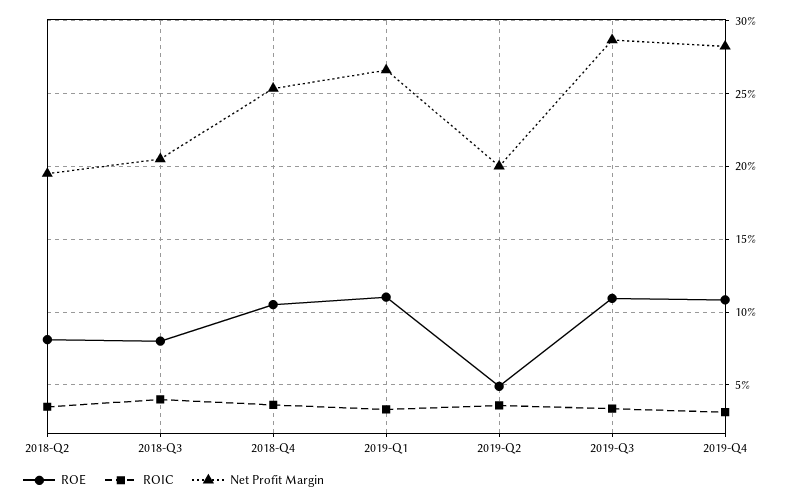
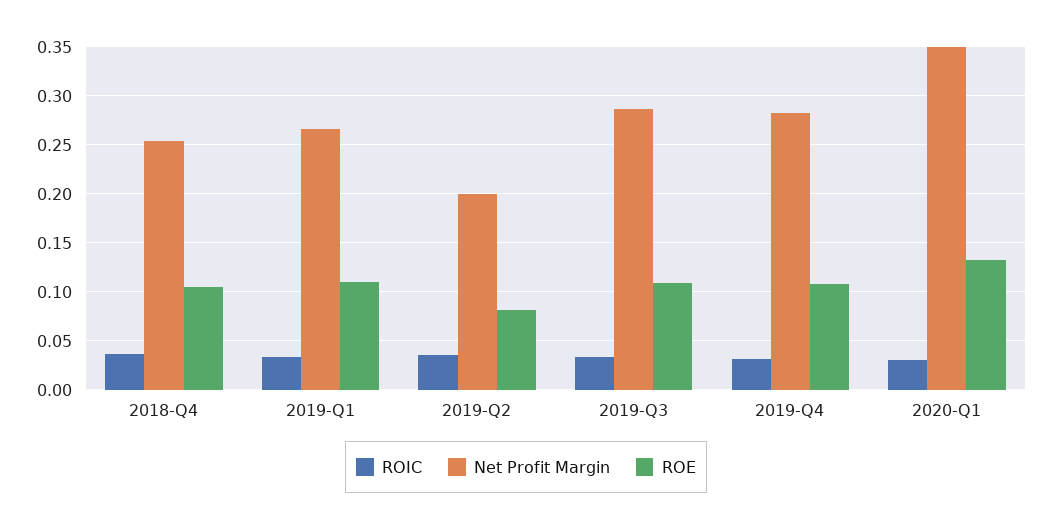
ROE, 2018-Q2: 0.08 -> none
ROIC, 2018-Q2: 0.035 -> none
Net Profit Margin, 2018-Q2: 0.195 -> none
ROE, 2018-Q3: 0.08 -> none
ROIC, 2018-Q3: 0.04 -> none
Net Profit Margin, 2018-Q3: 0.205 -> none
ROE, 2019-Q2: 0.05 -> 0.08
ROIC, 2020-Q1: none -> 0.03
Net Profit Margin, 2020-Q1: none -> 0.35
ROE, 2020-Q1: none -> 0.13

